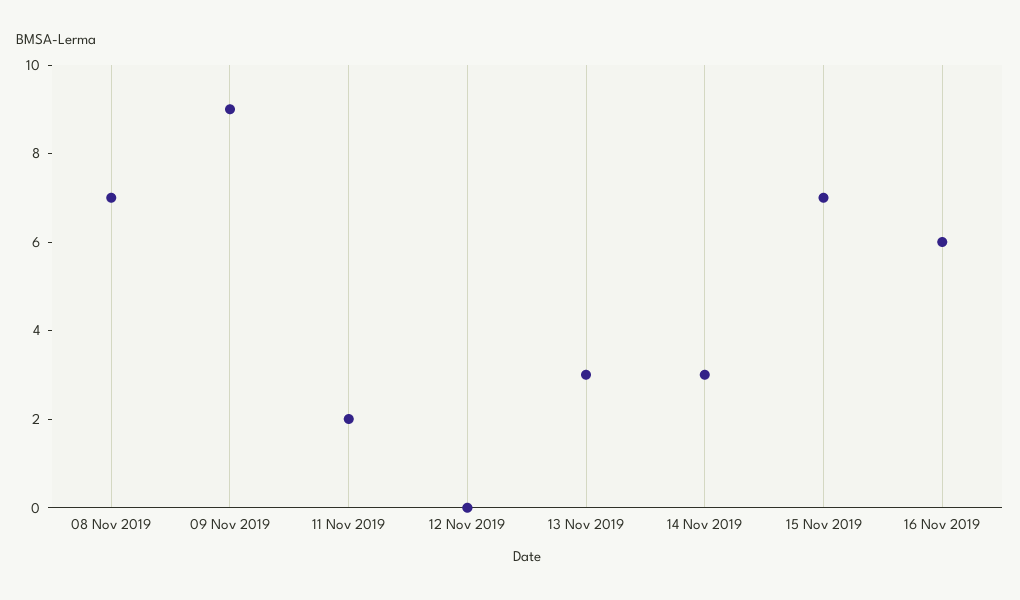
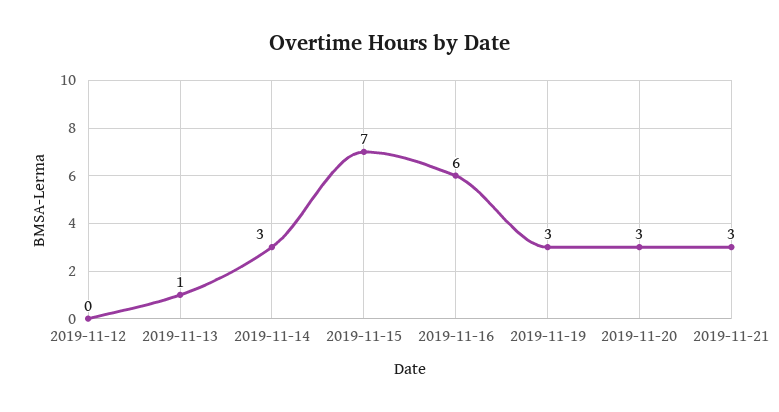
08 Nov 2019: 7 -> none
09 Nov 2019: 9 -> none
11 Nov 2019: 2 -> none
13 Nov 2019: 3 -> 1
2019-11-19: none -> 3
2019-11-20: none -> 3
2019-11-21: none -> 3

